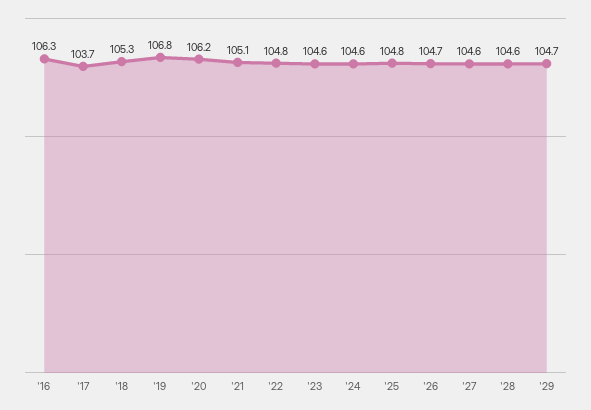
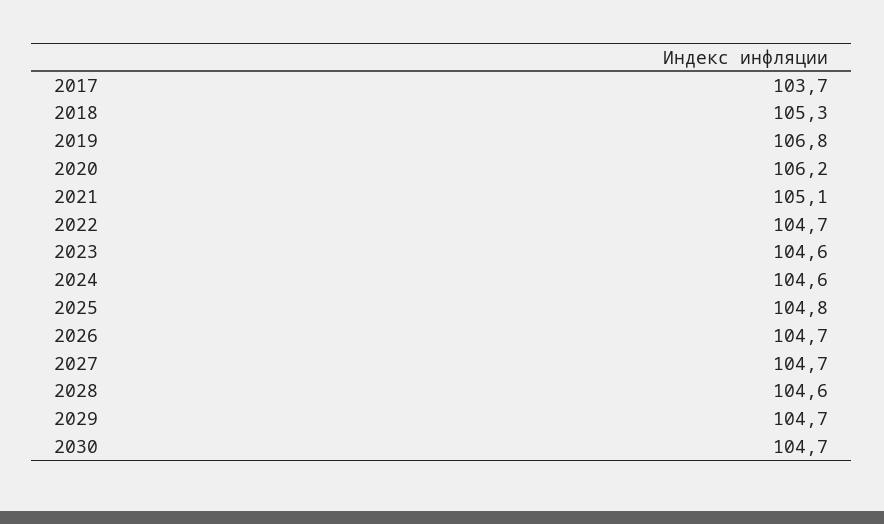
'16: 106.3 -> none
'22: 104.8 -> 104.7
'27: 104.6 -> 104.7
2030: none -> 104.7

